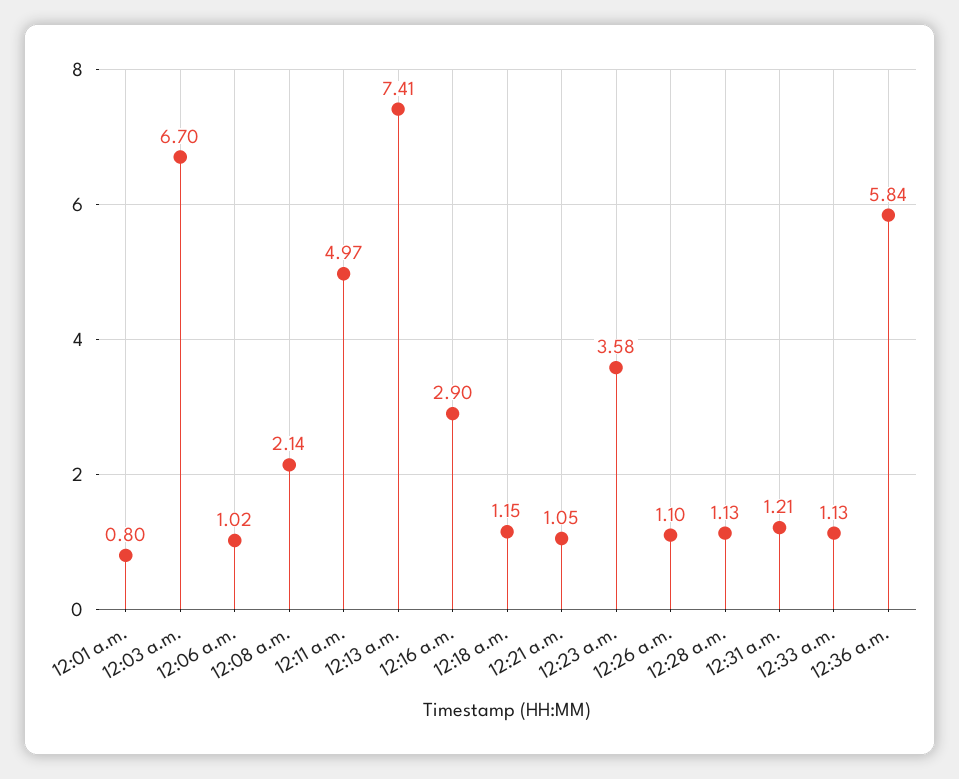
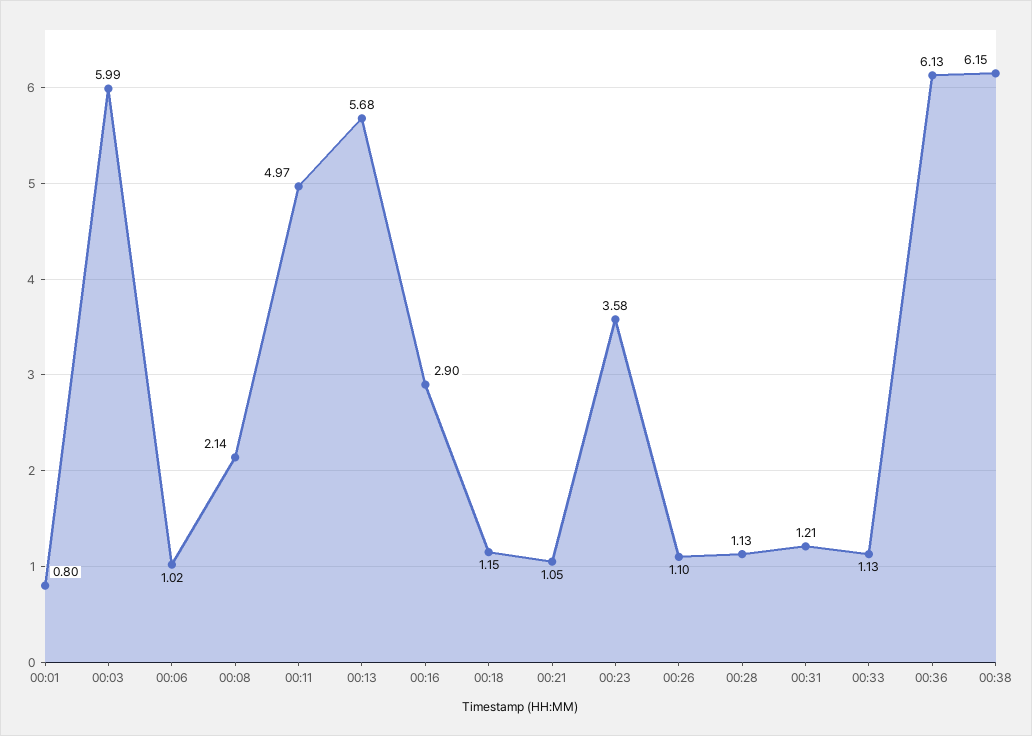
12:03 a.m.: 6.7 -> 5.99
12:13 a.m.: 7.41 -> 5.68
12:36 a.m.: 5.84 -> 6.13
00:38: none -> 6.15

